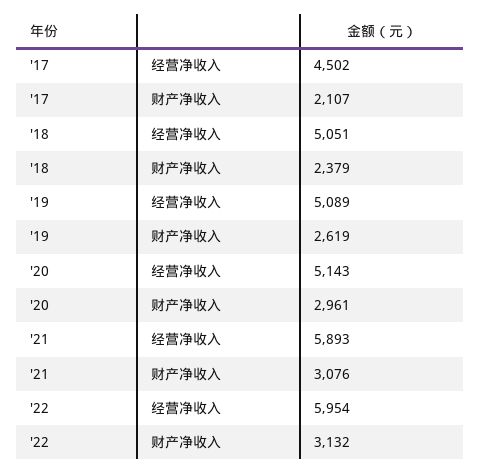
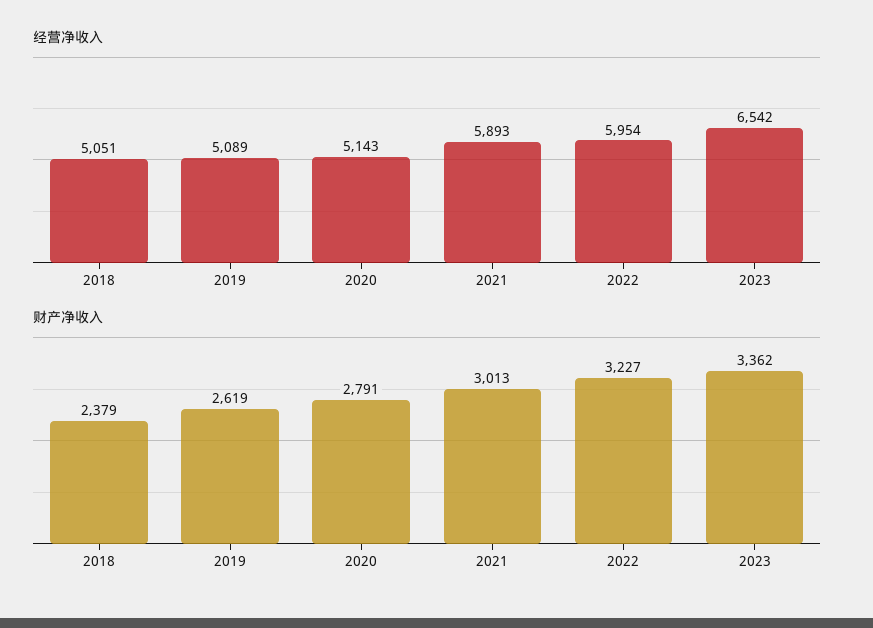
经营净收入, '17: 4502 -> none
财产净收入, '17: 2107 -> none
财产净收入, '20: 2961 -> 2791
财产净收入, '21: 3076 -> 3013
财产净收入, '22: 3132 -> 3227
经营净收入, 2023: none -> 6542
财产净收入, 2023: none -> 3362

